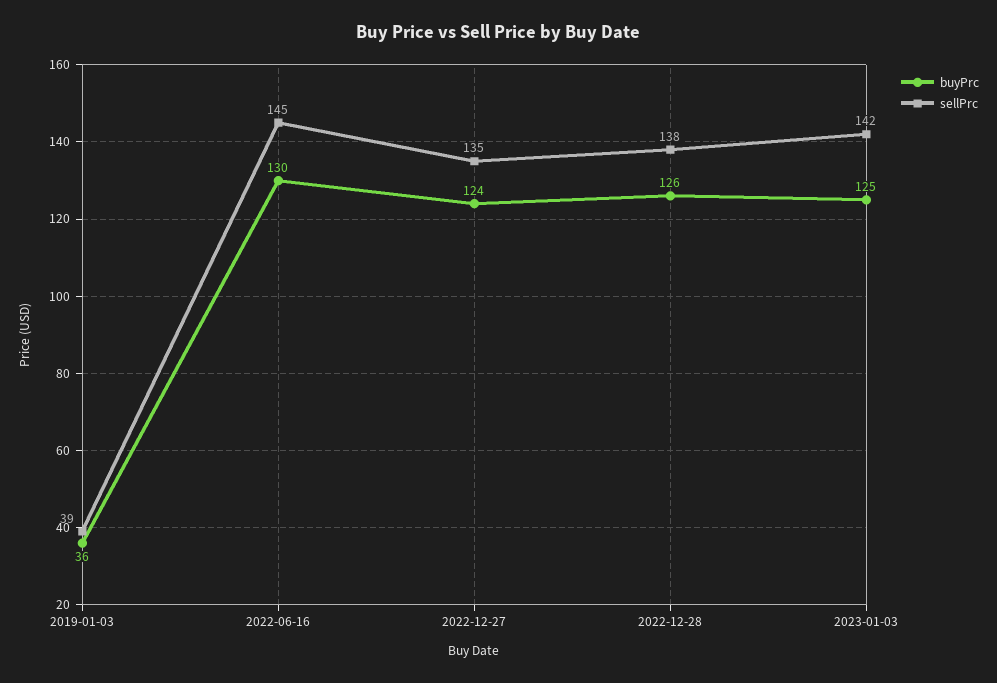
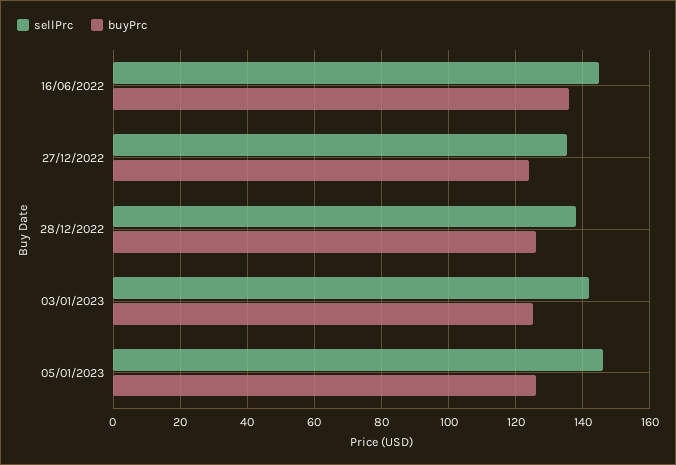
buyPrc, 2019-01-03: 36 -> none
sellPrc, 2019-01-03: 39 -> none
buyPrc, 2022-06-16: 130 -> 136
sellPrc, 05/01/2023: none -> 146
buyPrc, 05/01/2023: none -> 126

